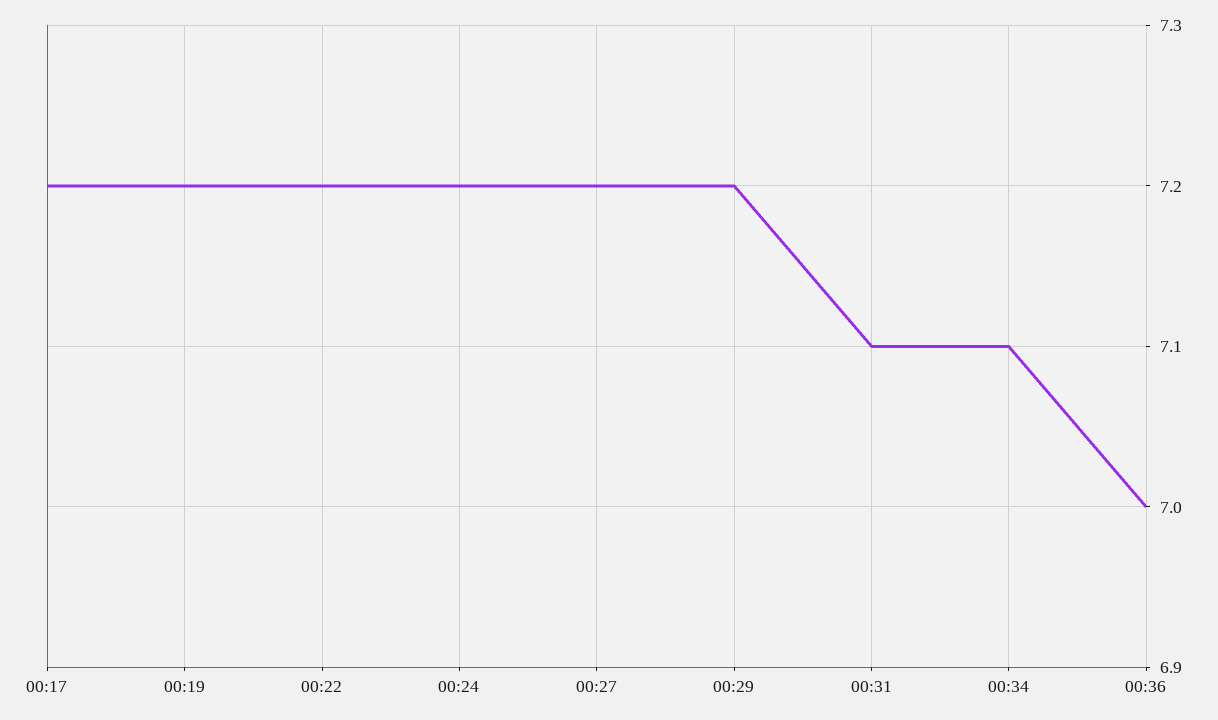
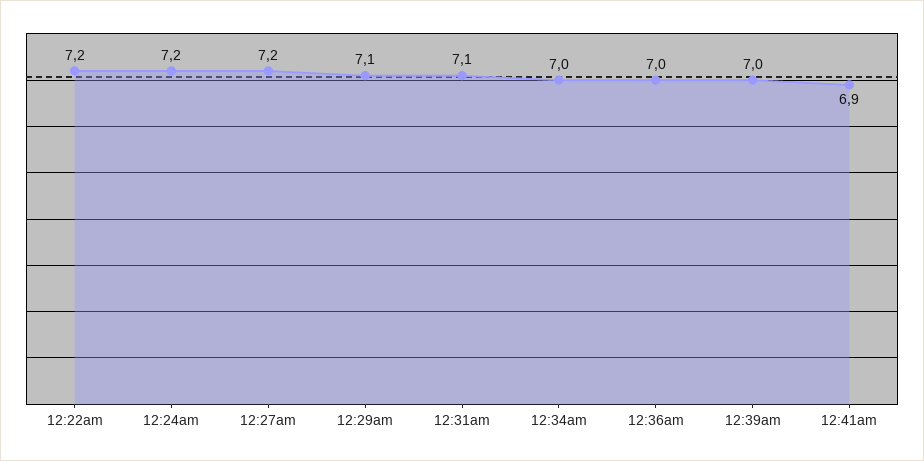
00:17: 7.2 -> none
00:19: 7.2 -> none
00:29: 7.2 -> 7.1
00:34: 7.1 -> 7
12:39am: none -> 7
12:41am: none -> 6.9

